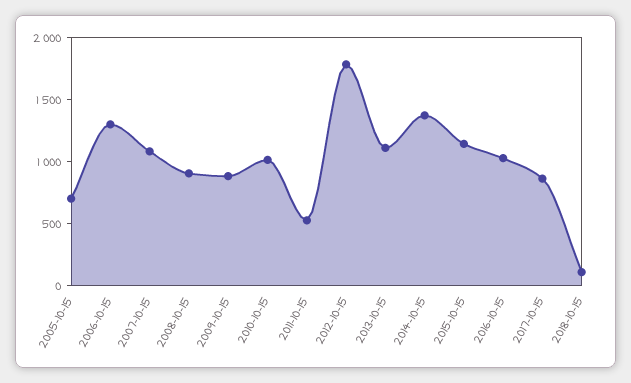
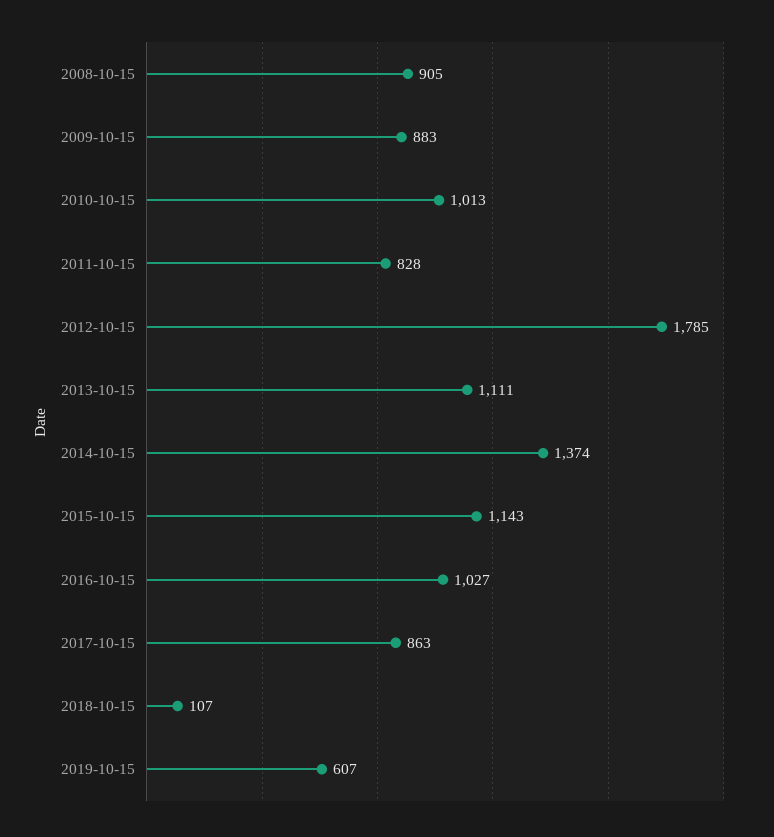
2005-10-15: 700 -> none
2006-10-15: 1300 -> none
2007-10-15: 1100 -> none
2011-10-15: 500 -> 828
2019-10-15: none -> 607

